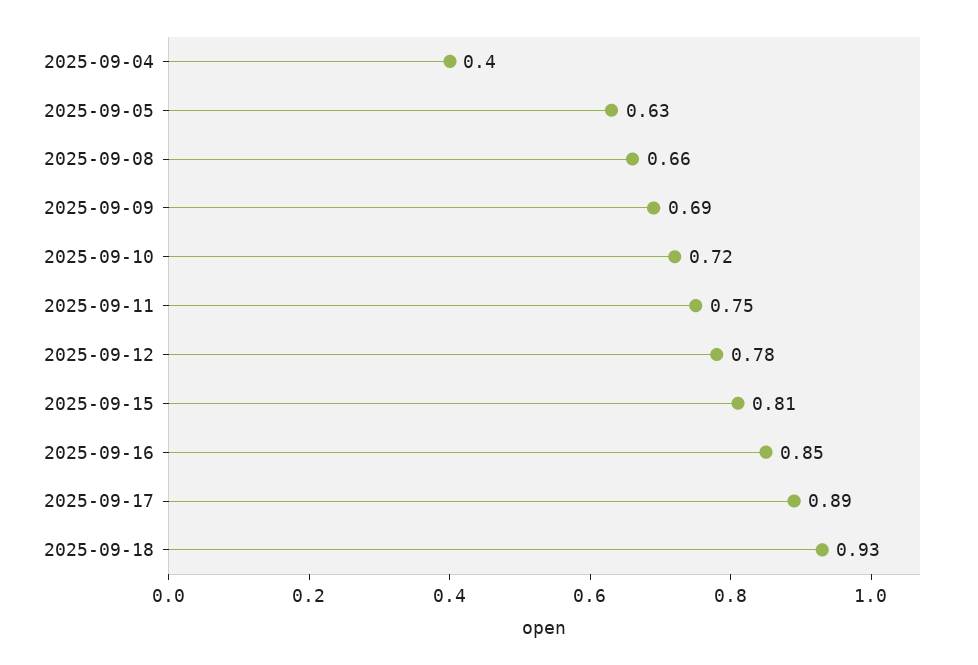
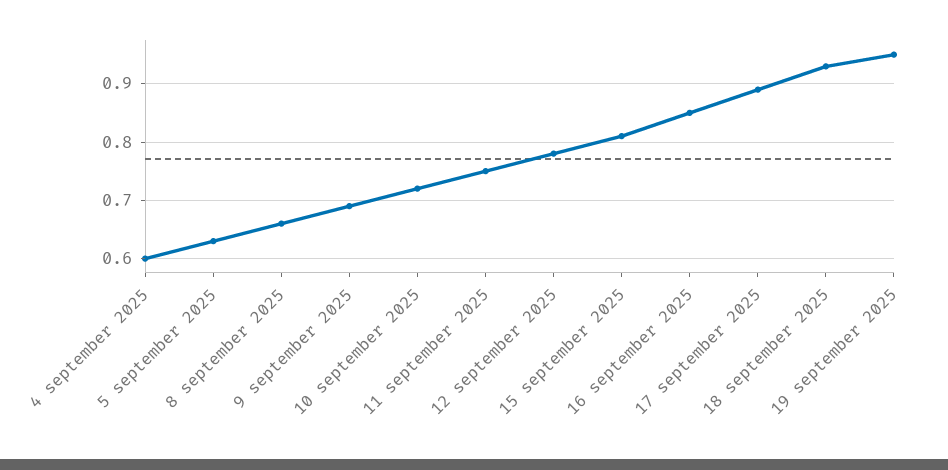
2025-09-04: 0.4 -> 0.6
19 september 2025: none -> 0.95

